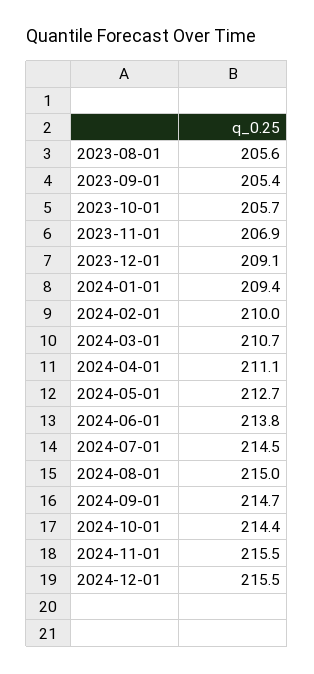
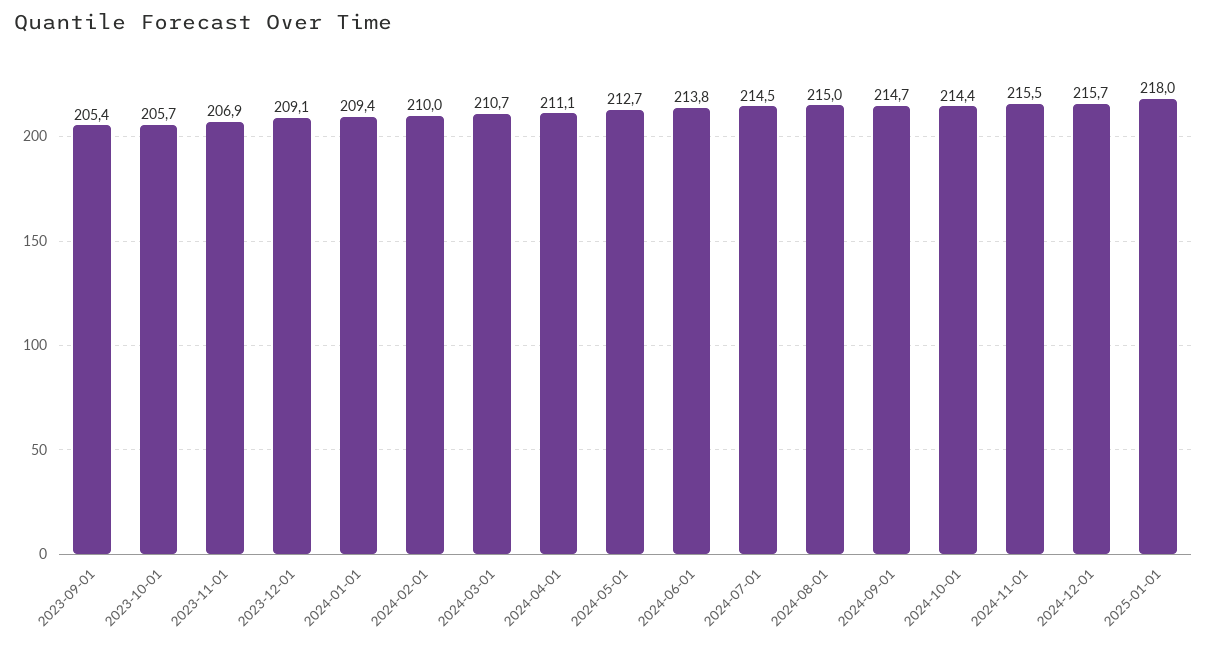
2023-08-01: 205.6 -> none
2024-12-01: 215.5 -> 215.7
2025-01-01: none -> 218

